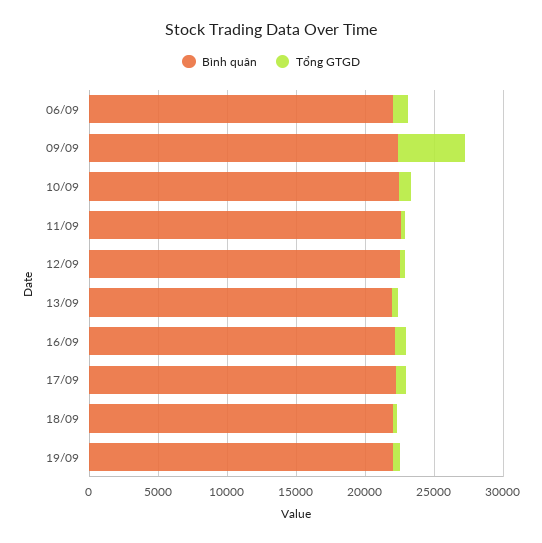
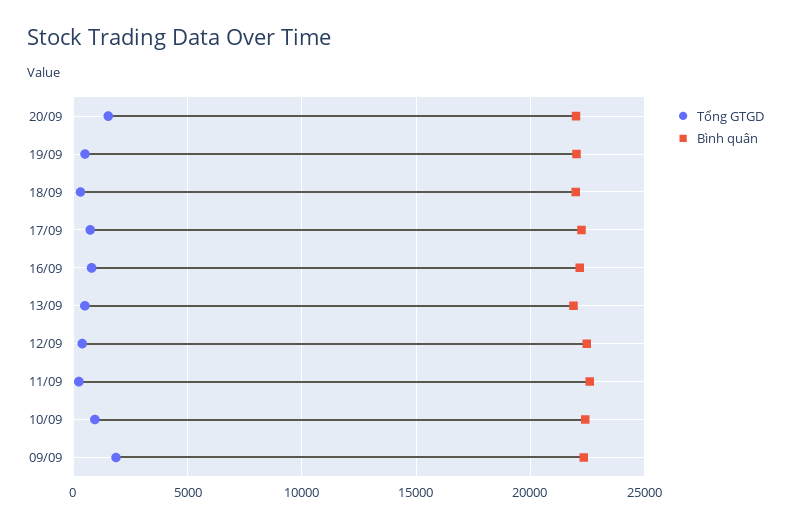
Bình quân, 06/09: 22000 -> none
Tổng GTGD, 06/09: 1000 -> none
Tổng GTGD, 09/09: 5000 -> 2000
Tổng GTGD, 20/09: none -> 1500
Bình quân, 20/09: none -> 22000

